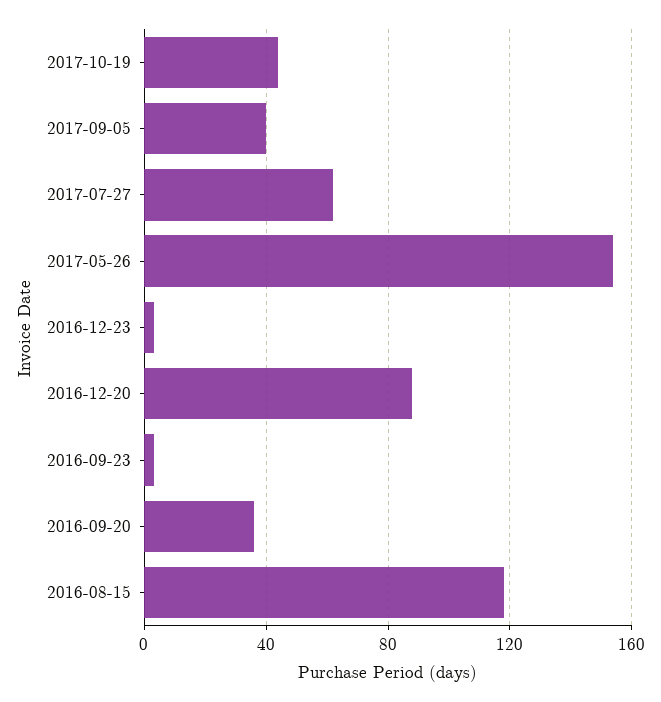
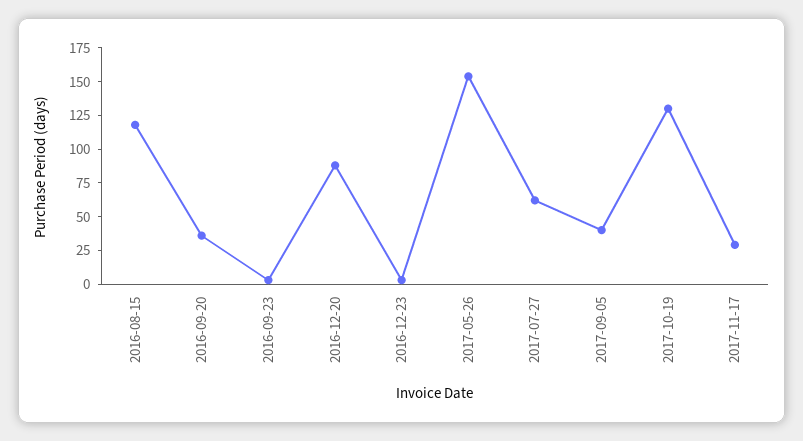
2017-10-19: 45 -> 125
2017-11-17: none -> 25

